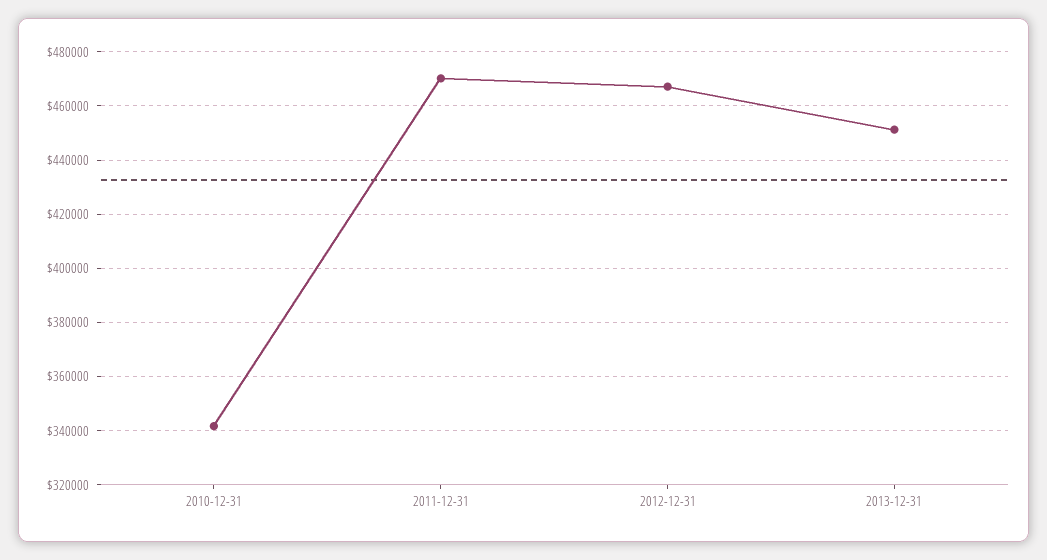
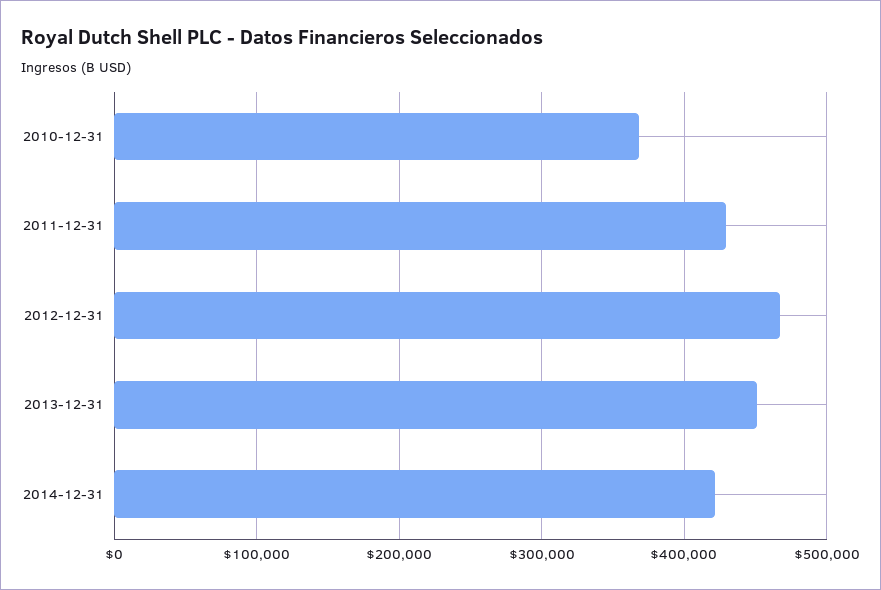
2010-12-31: 342500 -> 370000
2011-12-31: 470000 -> 430000
2014-12-31: none -> 420000

